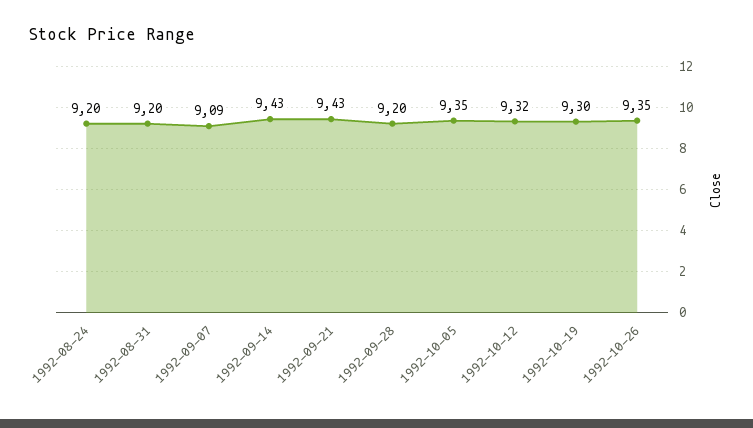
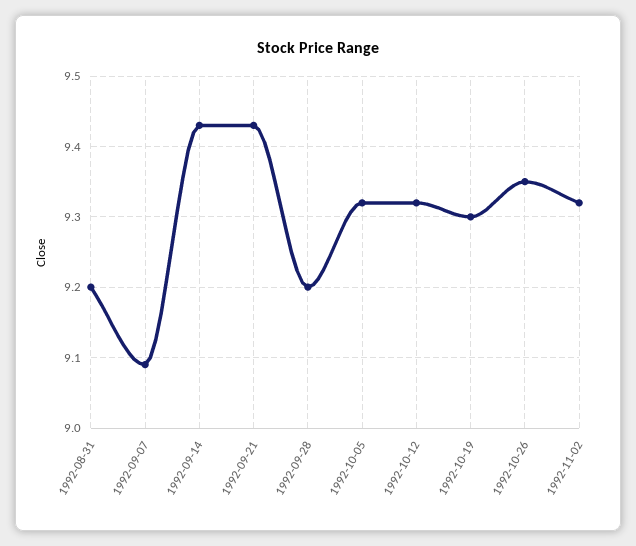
1992-08-24: 9.2 -> none
1992-10-05: 9.35 -> 9.32
1992-11-02: none -> 9.32

